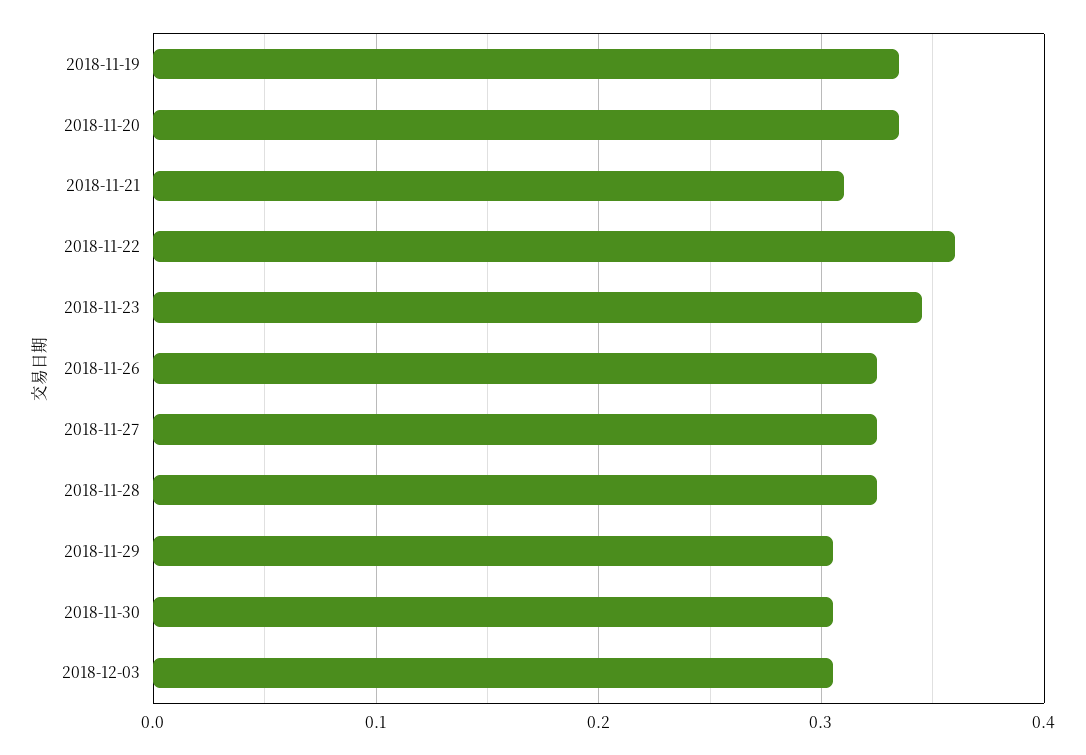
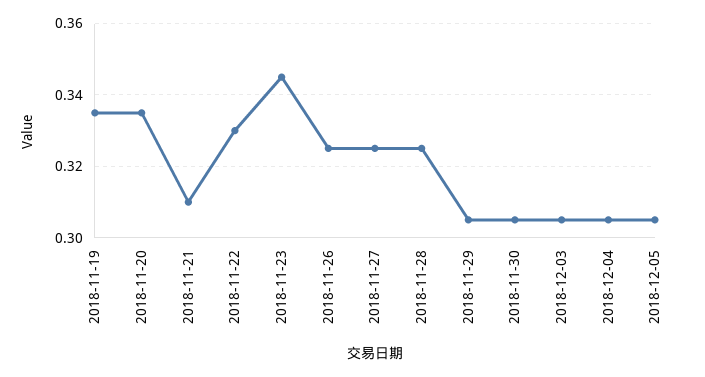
2018-11-22: 0.36 -> 0.33
2018-12-04: none -> 0.305
2018-12-05: none -> 0.305

